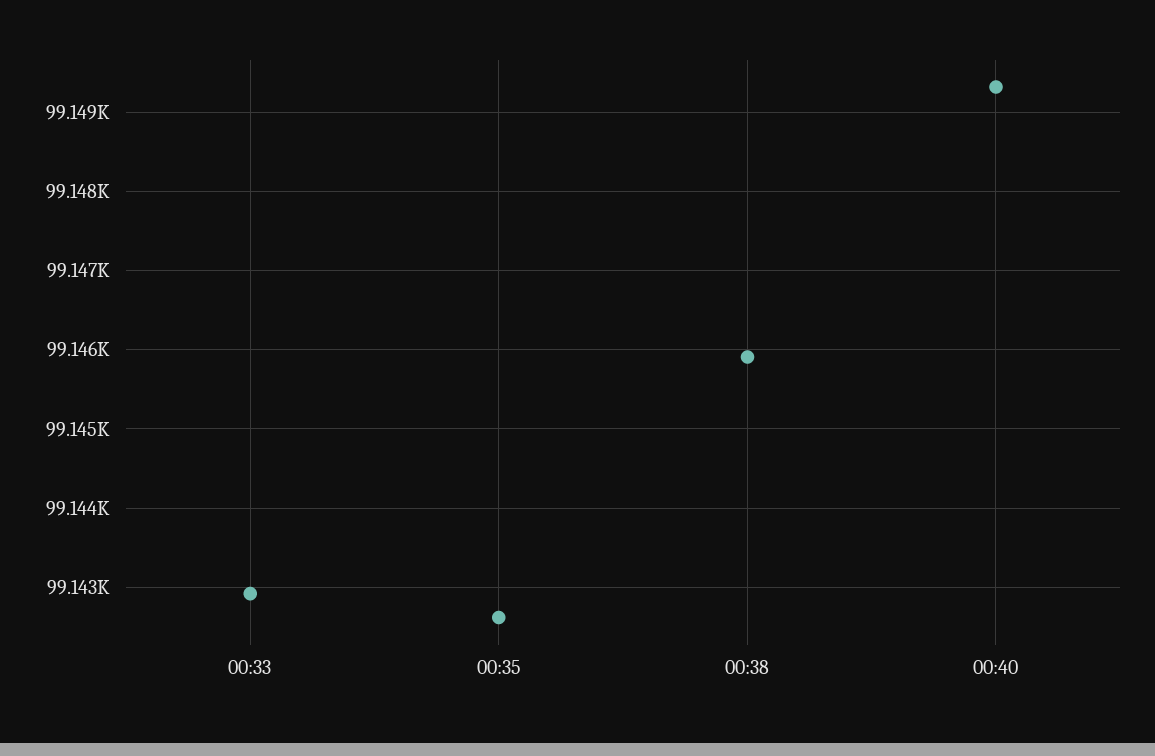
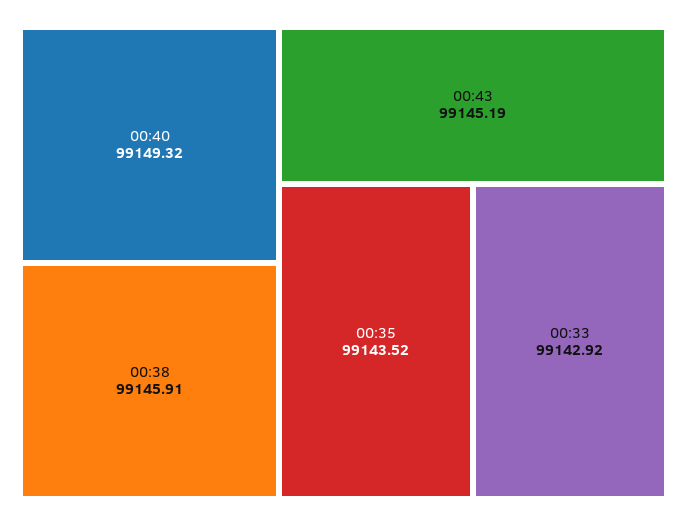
00:35: 99142.6 -> 99143.52
00:43: none -> 99145.19

